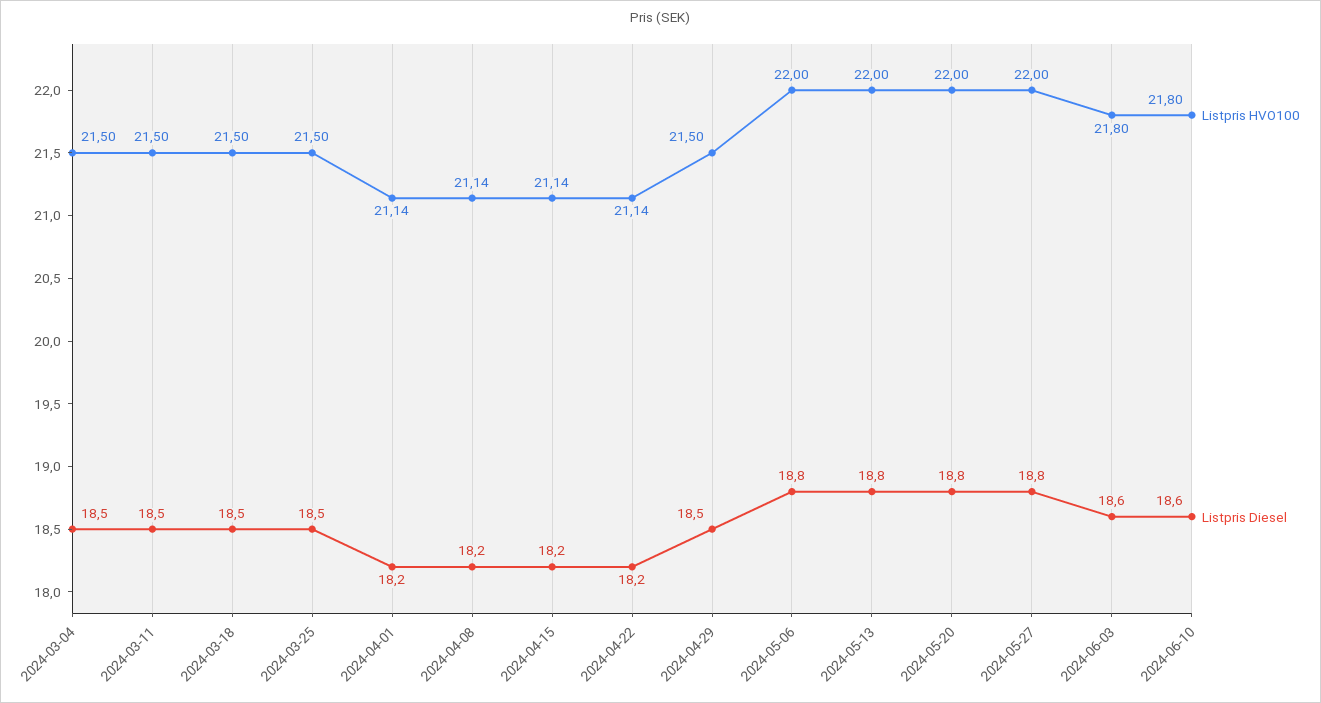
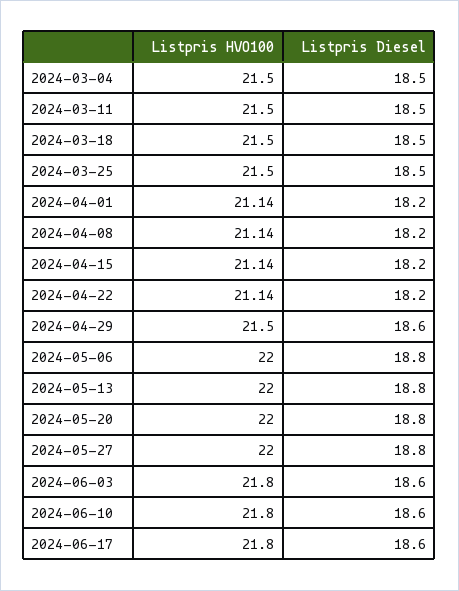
Listpris Diesel, 2024-04-29: 18.5 -> 18.6
Listpris HVO100, 2024-06-17: none -> 21.8
Listpris Diesel, 2024-06-17: none -> 18.6

